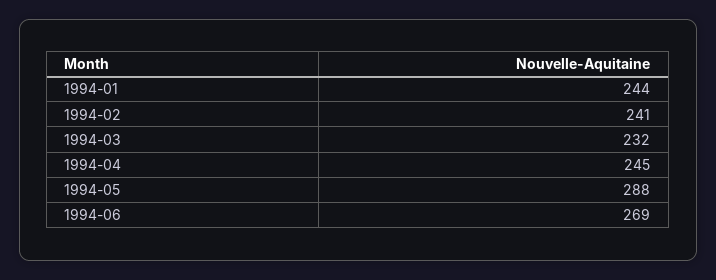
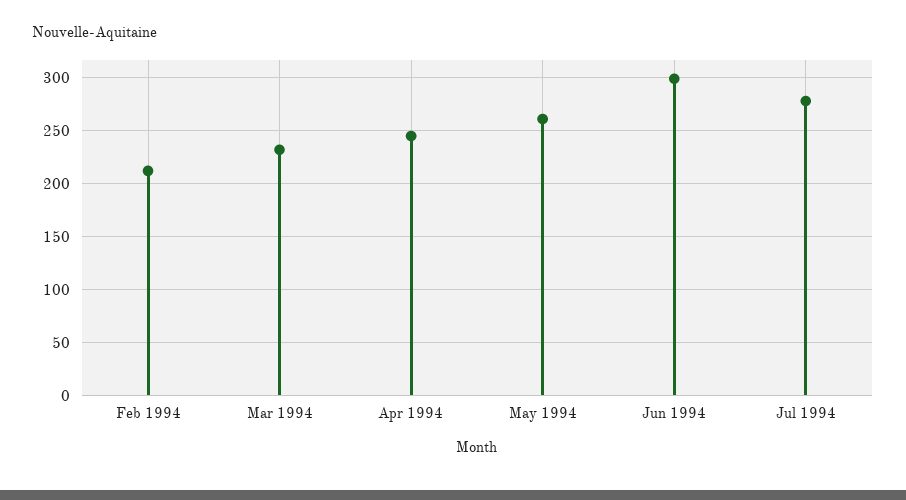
1994-01: 244 -> none
1994-02: 241 -> 210
1994-05: 288 -> 260
1994-06: 269 -> 300
Jul 1994: none -> 280

